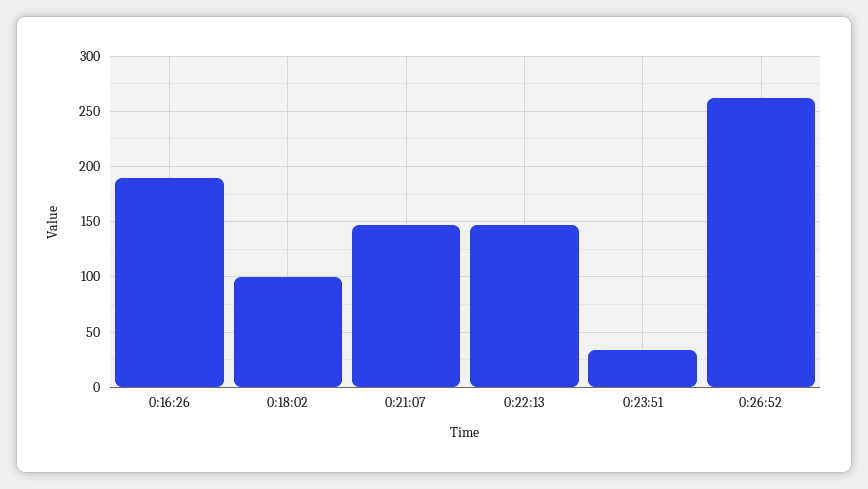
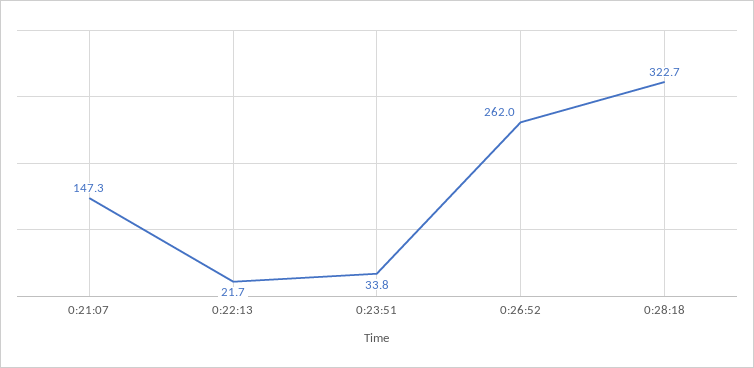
0:16:26: 190 -> none
0:18:02: 100 -> none
0:22:13: 150 -> 21.7
0:28:18: none -> 322.7

